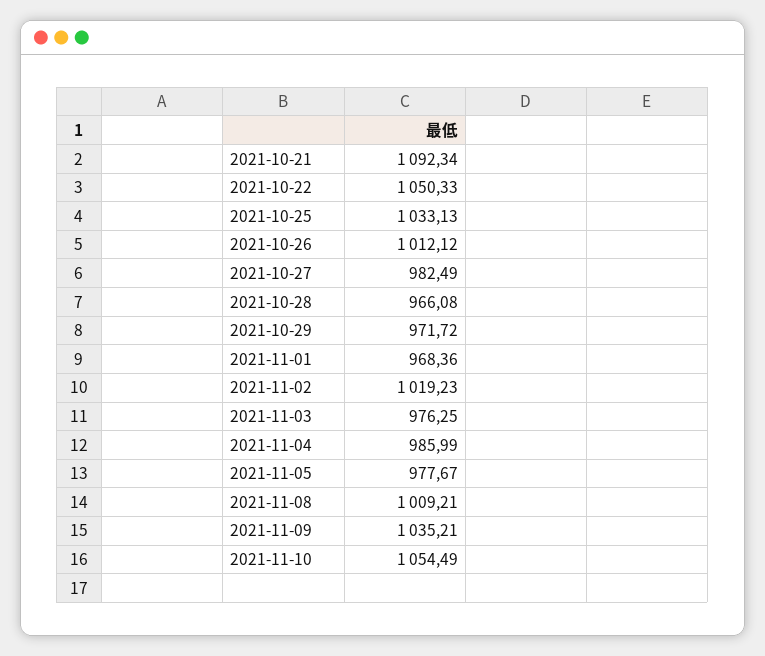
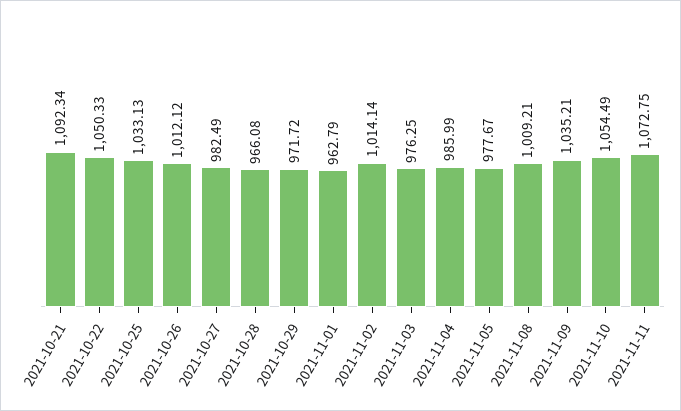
2021-11-01: 968.36 -> 962.79
2021-11-02: 1019.23 -> 1014.14
2021-11-11: none -> 1072.75

